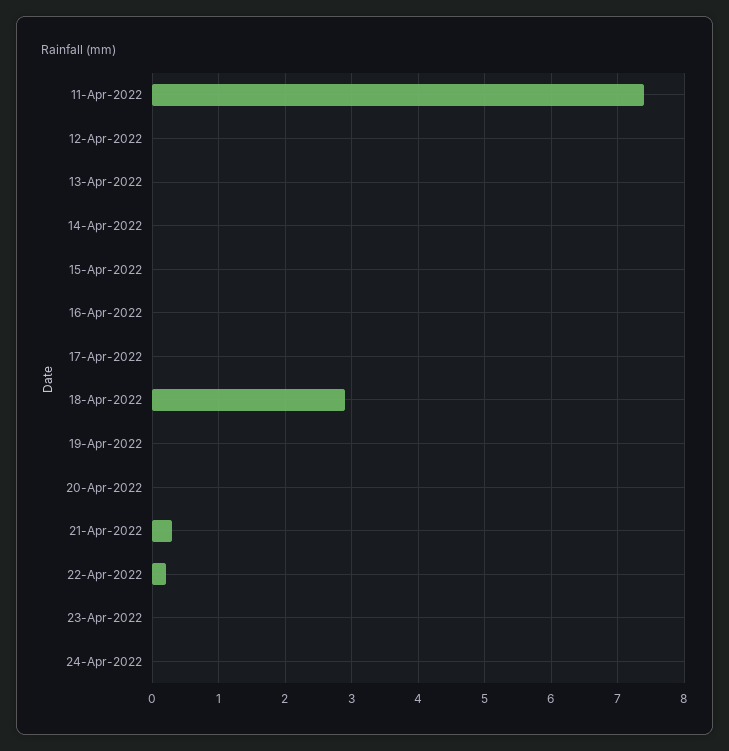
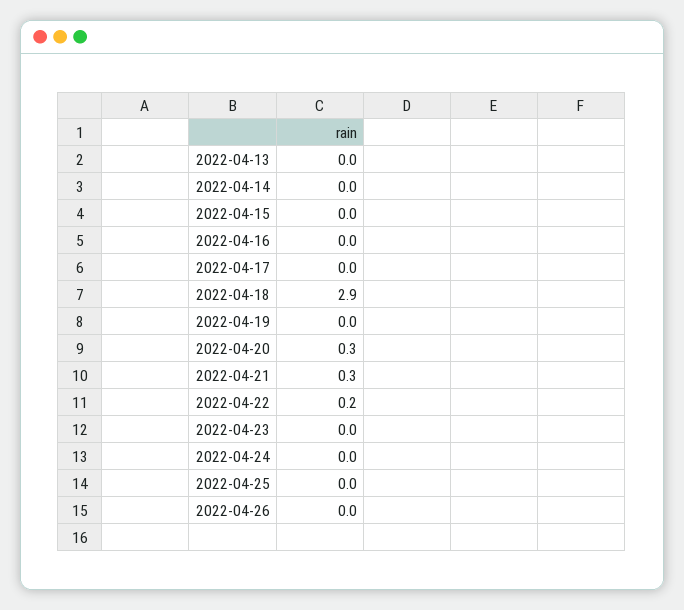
11-Apr-2022: 7.4 -> none
12-Apr-2022: 0 -> none
20-Apr-2022: 0 -> 0.3
2022-04-25: none -> 0
2022-04-26: none -> 0

